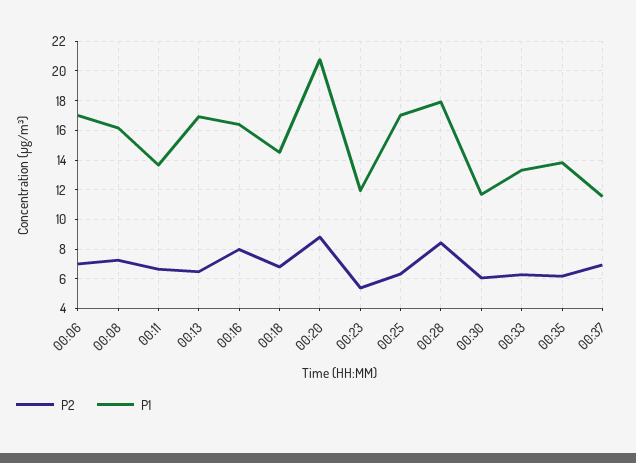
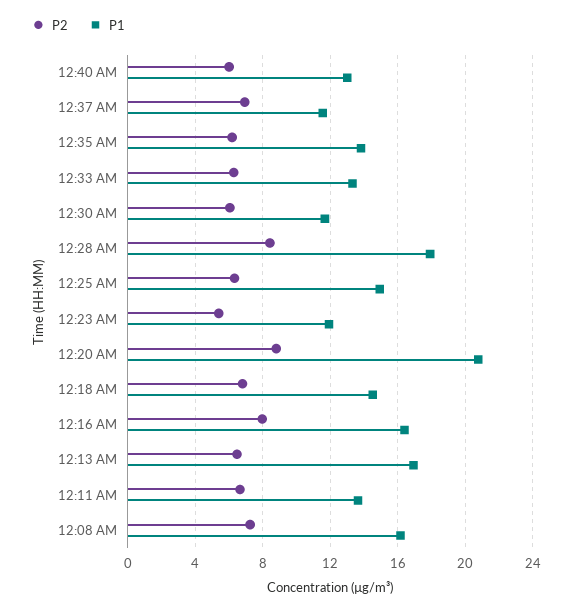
P2, 00:06: 7 -> none
P1, 00:06: 17 -> none
P1, 00:25: 17 -> 15
P2, 12:40 AM: none -> 6
P1, 12:40 AM: none -> 13

